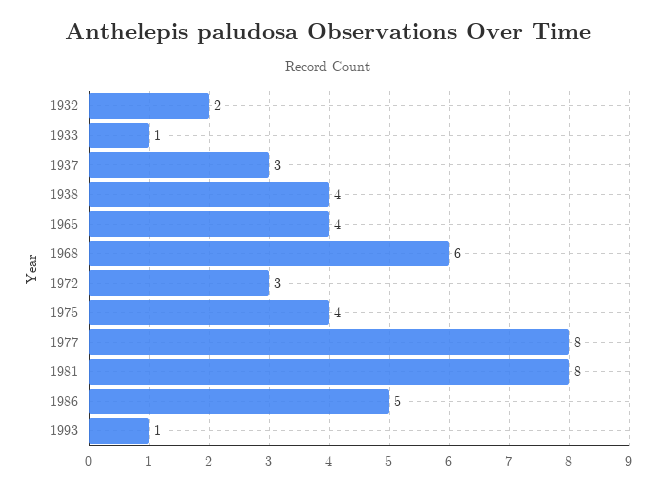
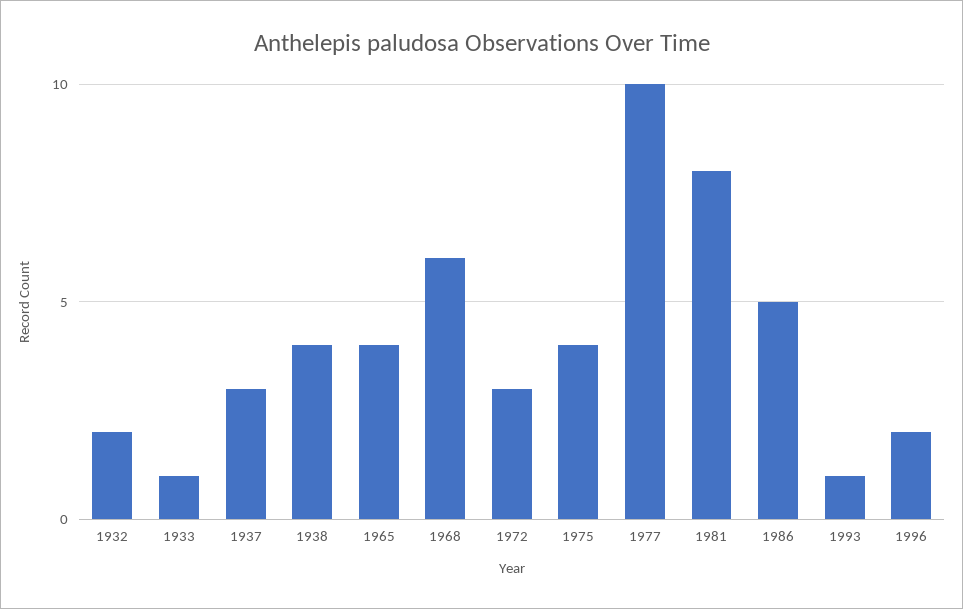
1977: 8 -> 10
1996: none -> 2

